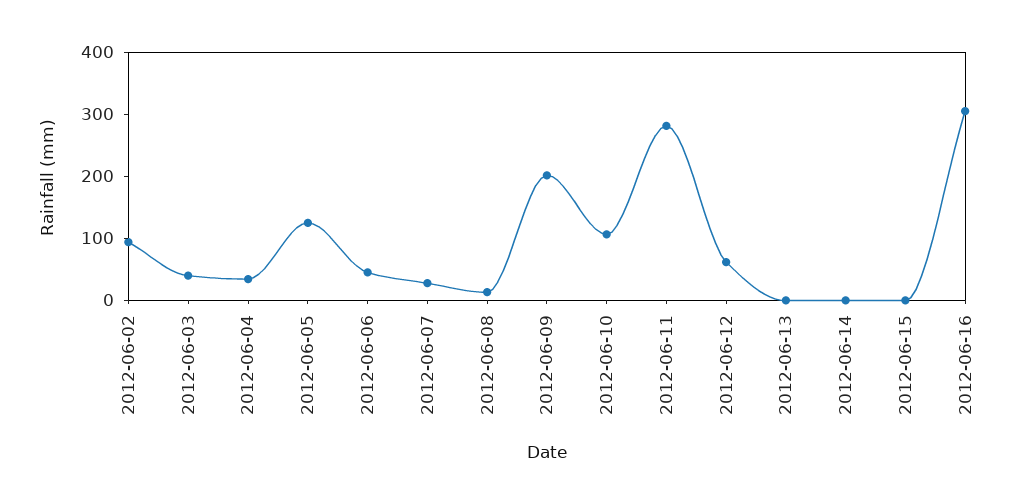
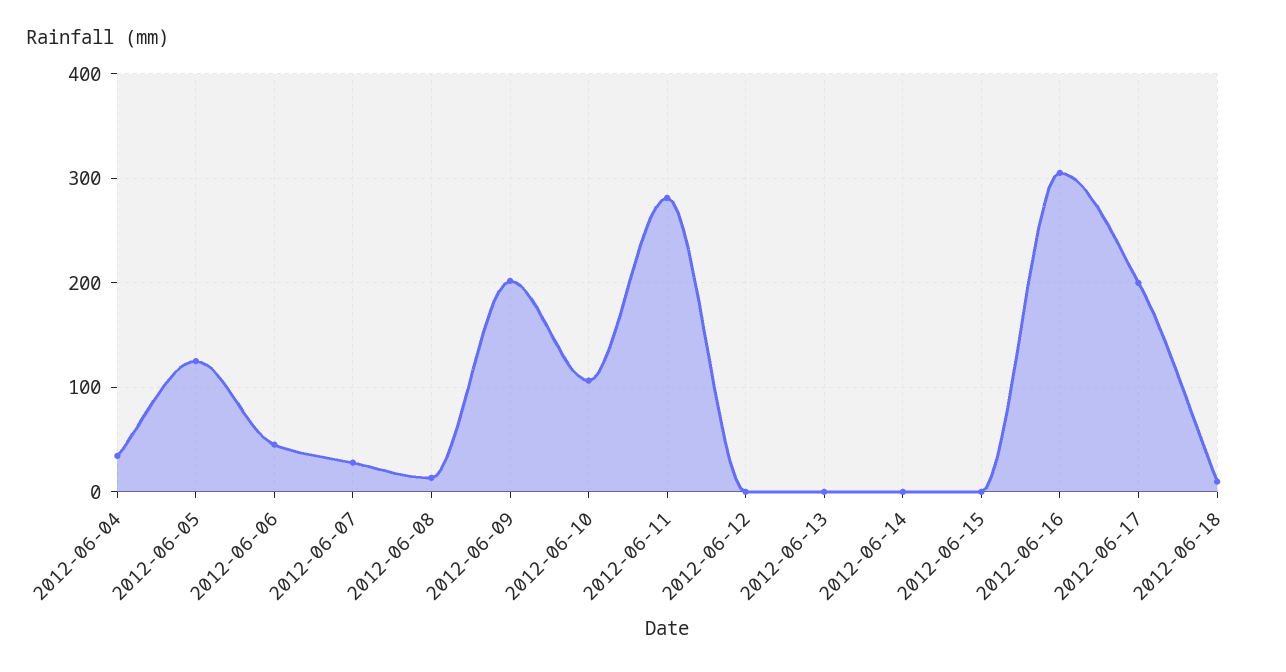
2012-06-02: 100 -> none
2012-06-03: 40 -> none
2012-06-12: 60 -> 0
2012-06-17: none -> 200
2012-06-18: none -> 10

